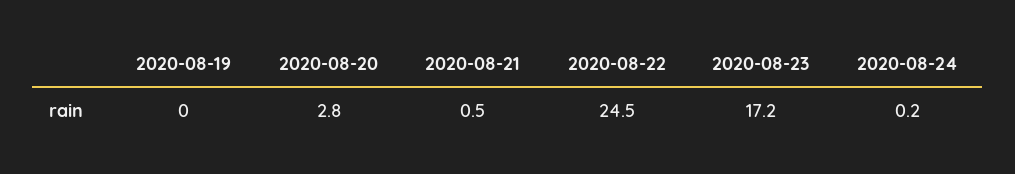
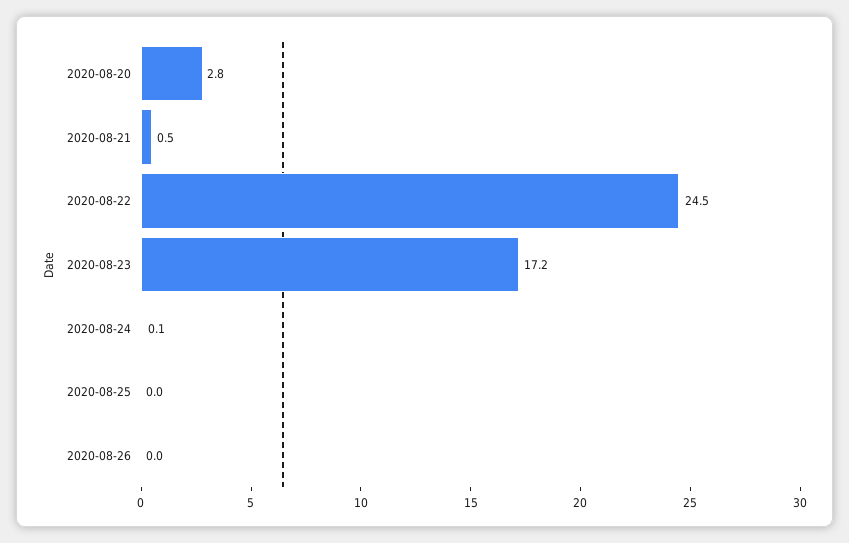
2020-08-19: 0 -> none
2020-08-24: 0.2 -> 0.1
2020-08-25: none -> 0
2020-08-26: none -> 0

